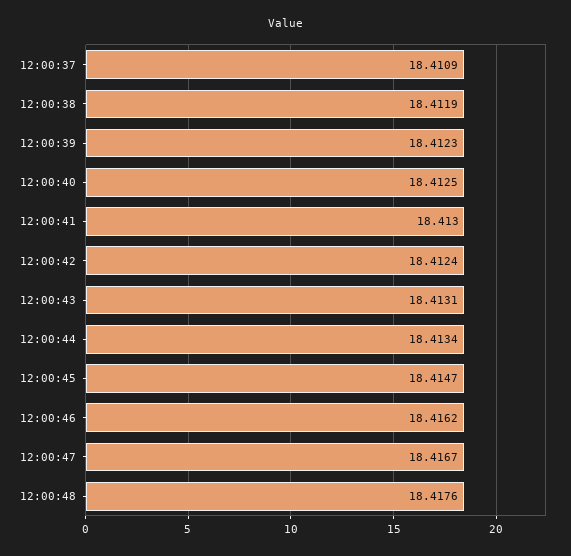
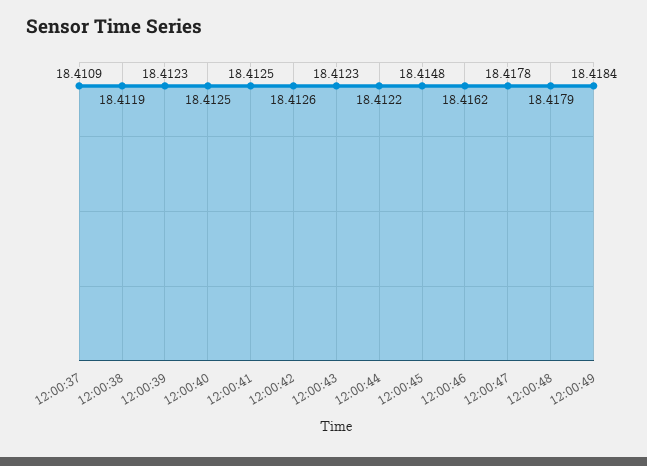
12:00:41: 18.413 -> 18.4125
12:00:42: 18.4124 -> 18.4126
12:00:43: 18.4131 -> 18.4123
12:00:44: 18.4134 -> 18.4122
12:00:45: 18.4147 -> 18.4148
12:00:47: 18.4167 -> 18.4178
12:00:48: 18.4176 -> 18.4179
12:00:49: none -> 18.4184

